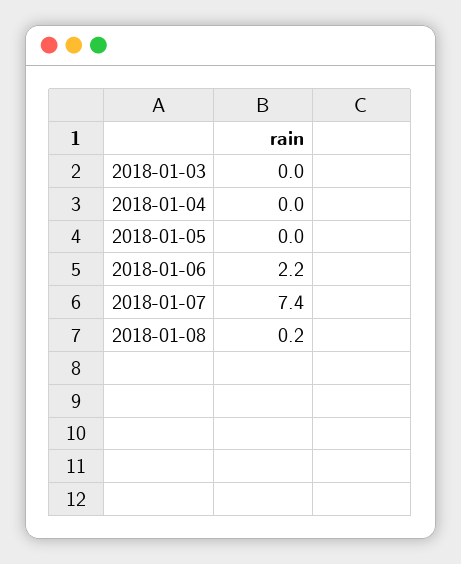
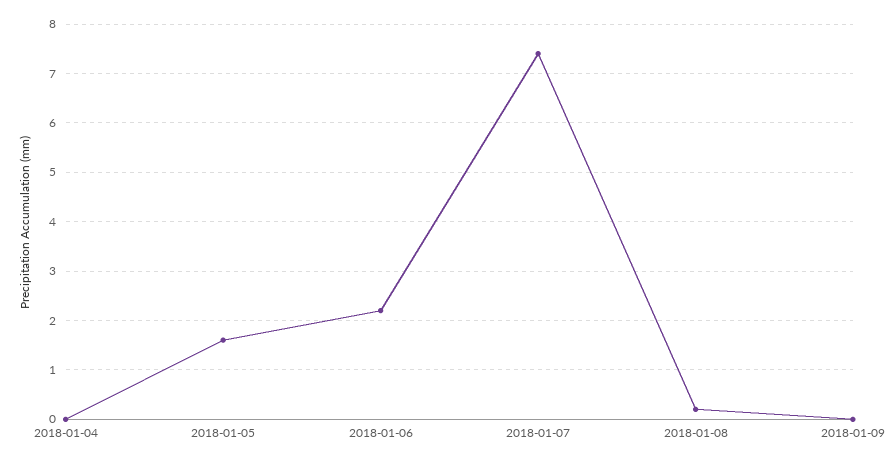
2018-01-03: 0 -> none
2018-01-05: 0 -> 1.5
2018-01-09: none -> 0

